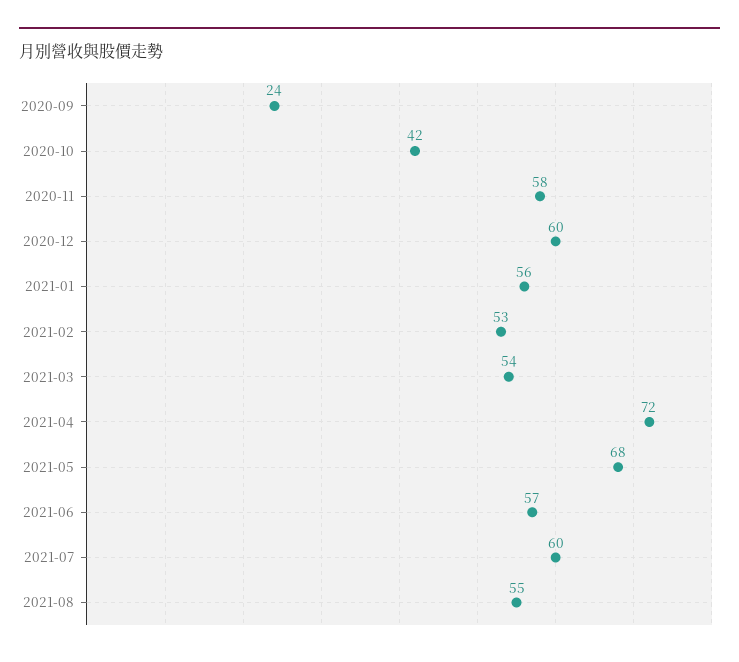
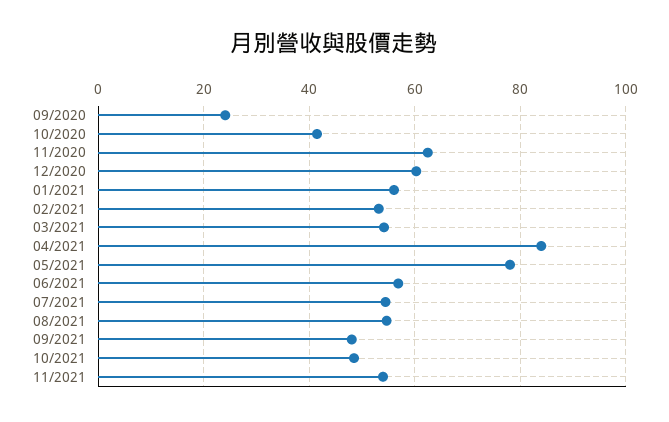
2020-11: 58 -> 62
2021-04: 72 -> 84
2021-05: 68 -> 78
2021-07: 60 -> 54
09/2021: none -> 48
10/2021: none -> 48
11/2021: none -> 54

